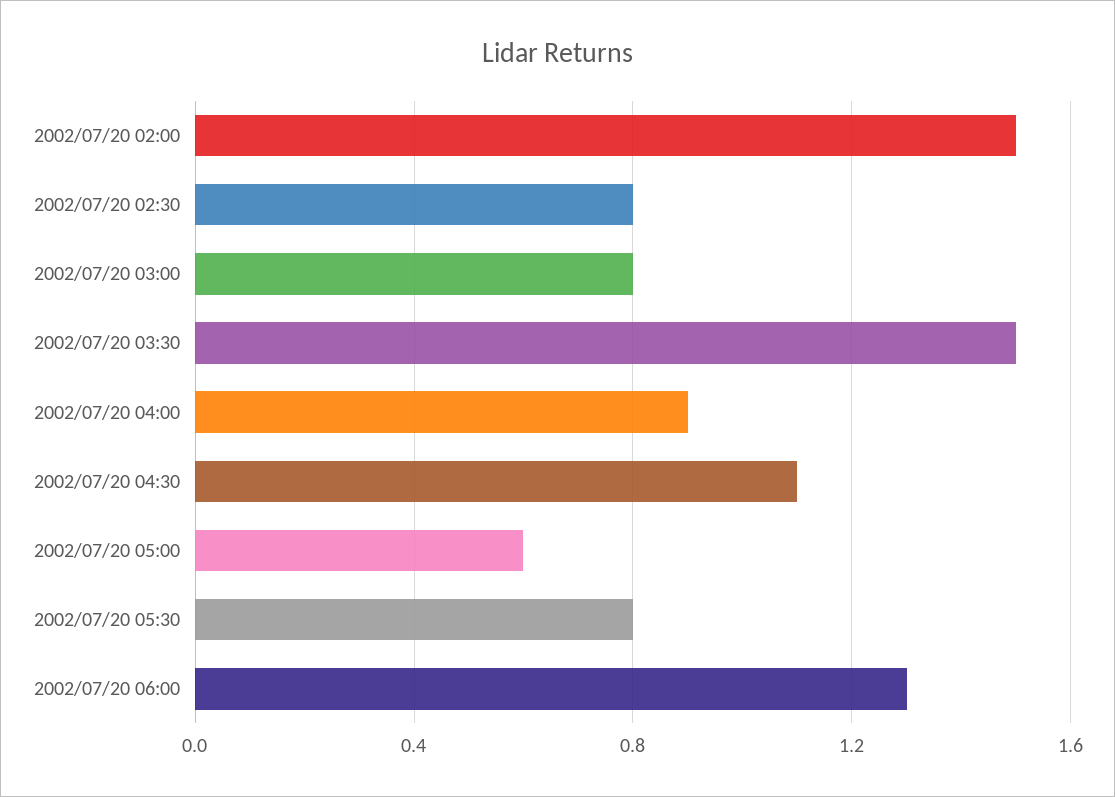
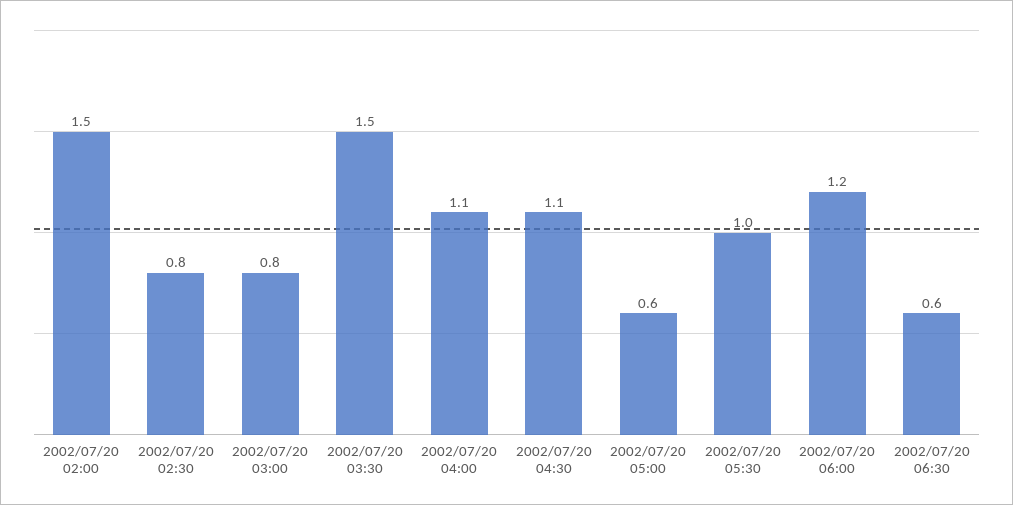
2002/07/20 04:00: 0.9 -> 1.1
2002/07/20 05:30: 0.8 -> 1
2002/07/20 06:00: 1.3 -> 1.2
2002/07/20 06:30: none -> 0.6

